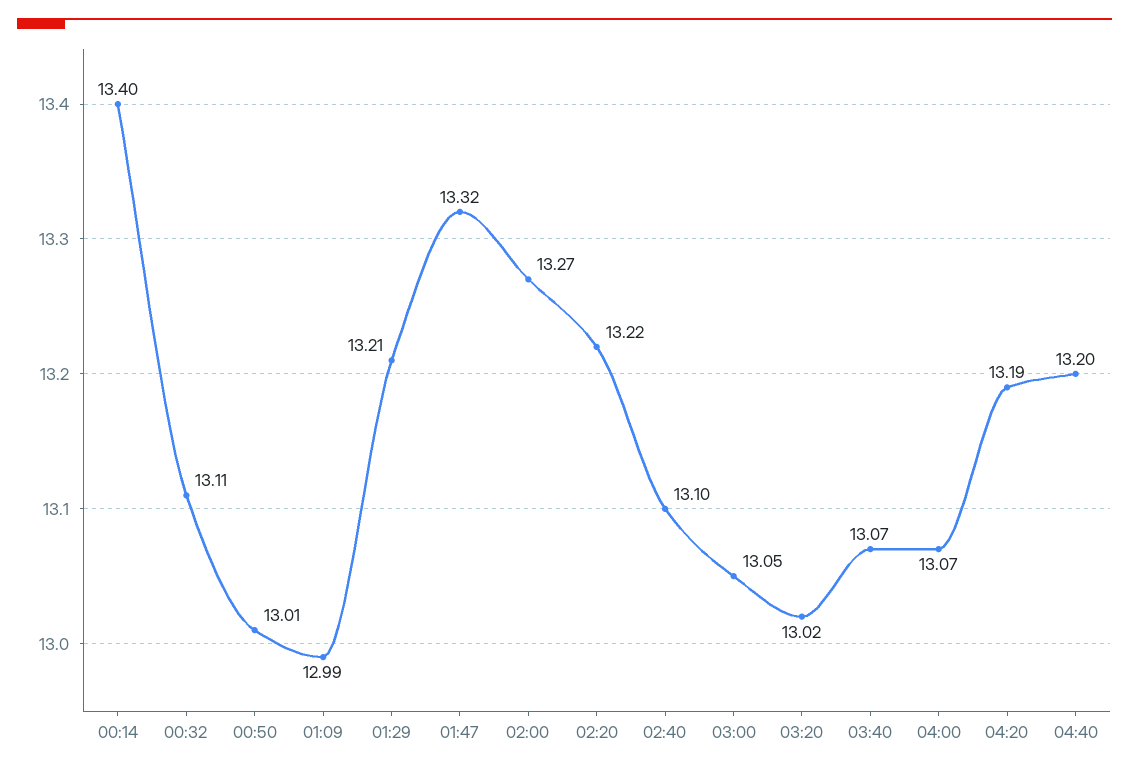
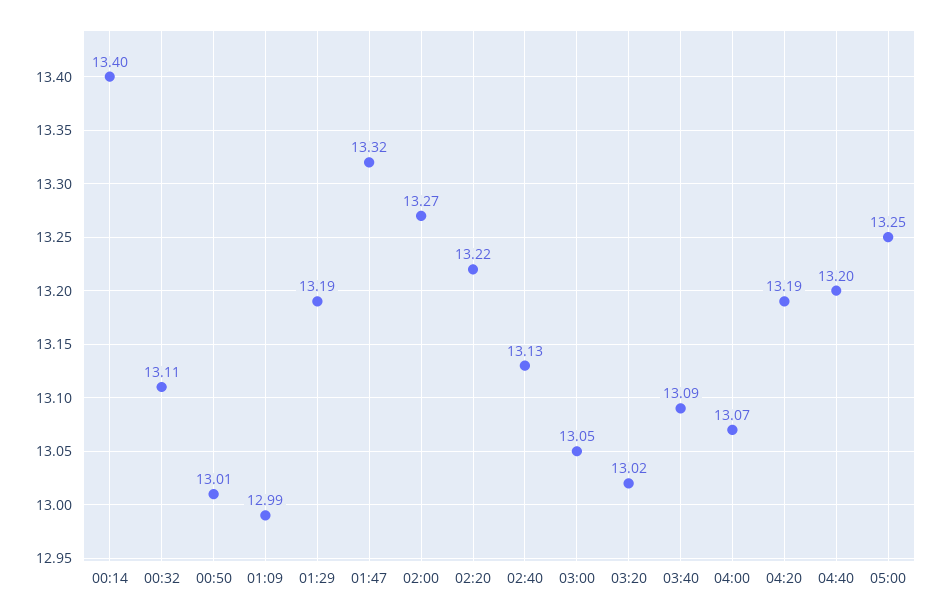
01:29: 13.21 -> 13.19
02:40: 13.1 -> 13.13
03:40: 13.07 -> 13.09
05:00: none -> 13.25

